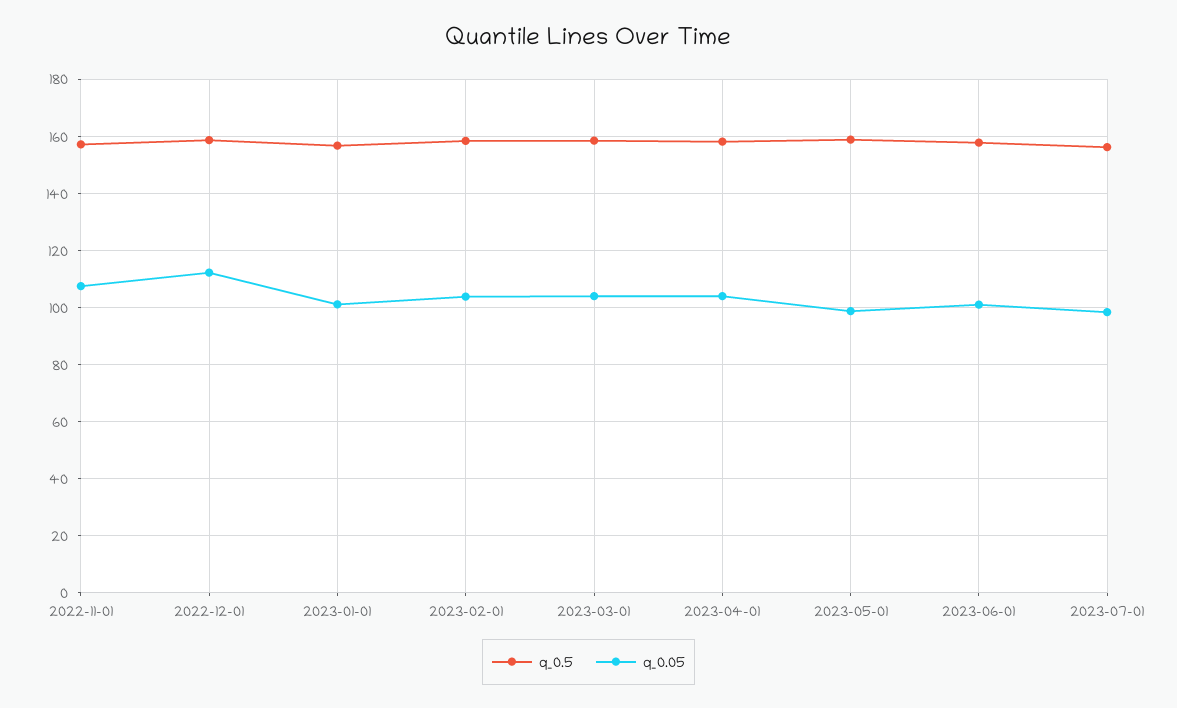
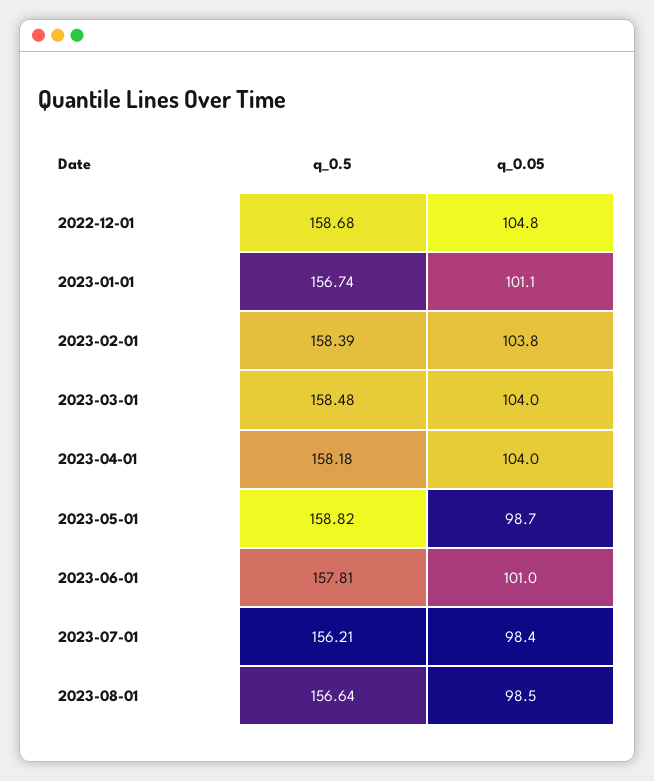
q_0.5, 2022-11-01: 157.5 -> none
q_0.05, 2022-11-01: 107.5 -> none
q_0.05, 2022-12-01: 112.5 -> 104.8
q_0.5, 2023-08-01: none -> 156.64
q_0.05, 2023-08-01: none -> 98.5

